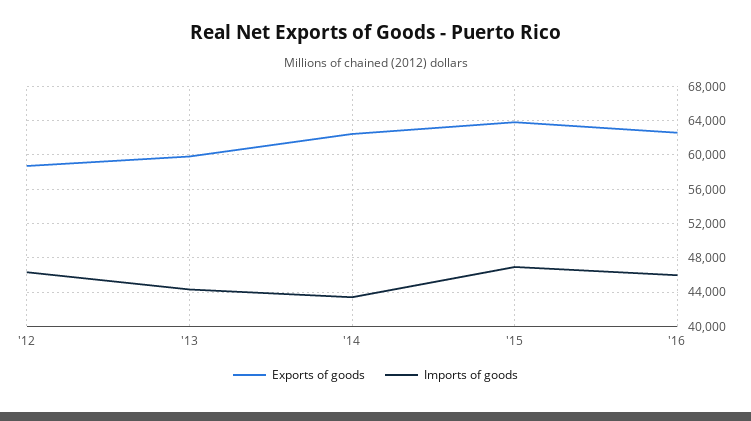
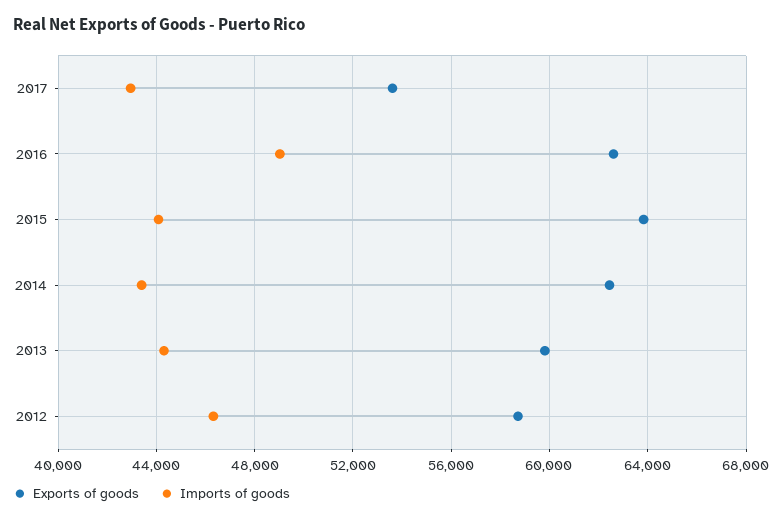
Imports of goods, '15: 47000 -> 44000
Imports of goods, '16: 46000 -> 49000
Exports of goods, 2017: none -> 53500
Imports of goods, 2017: none -> 43000

